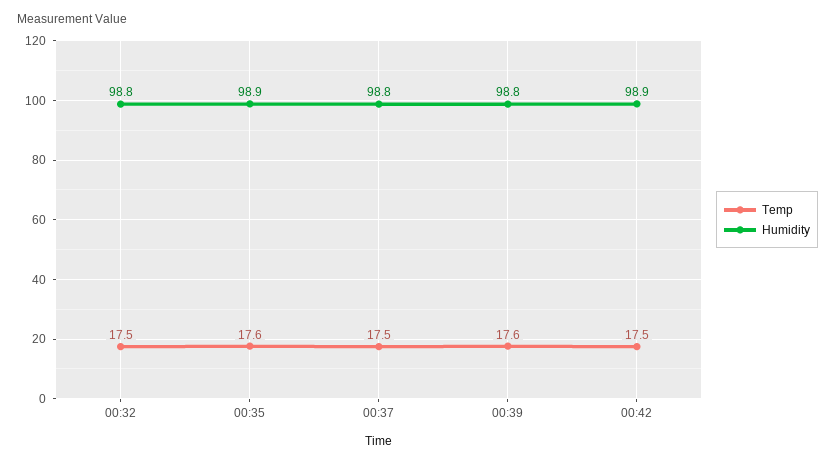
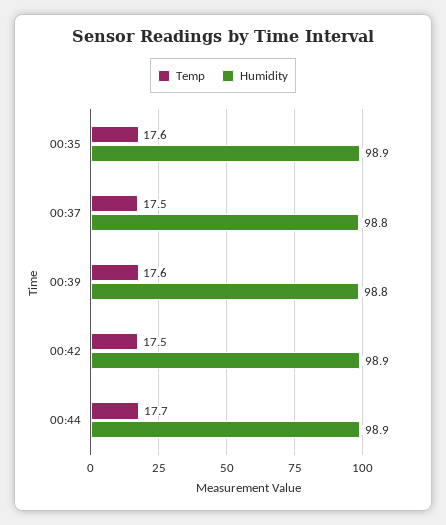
Temp, 00:32: 17.5 -> none
Humidity, 00:32: 98.8 -> none
Temp, 00:44: none -> 17.7
Humidity, 00:44: none -> 98.9

